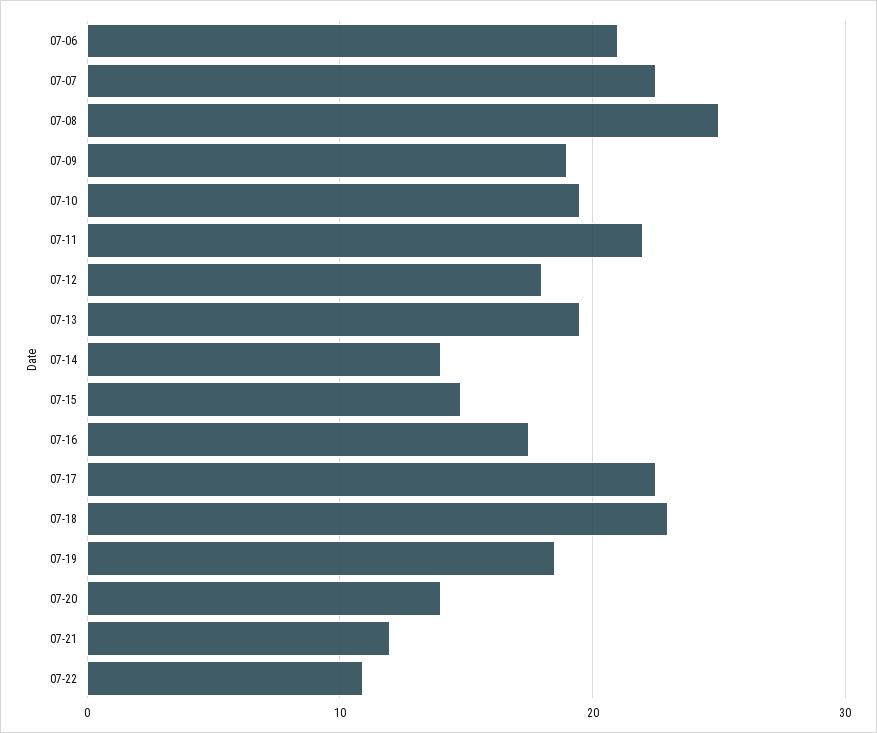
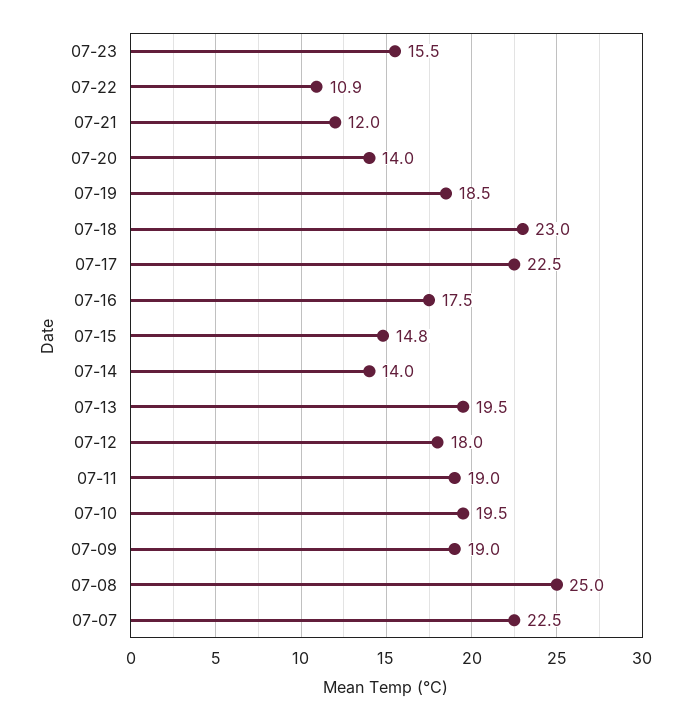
07-06: 21 -> none
07-11: 22 -> 19
07-23: none -> 15.5

